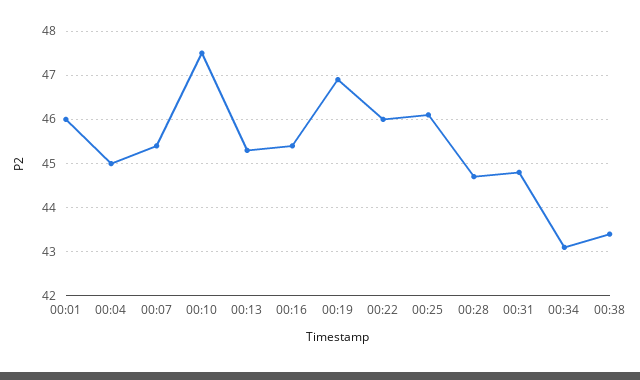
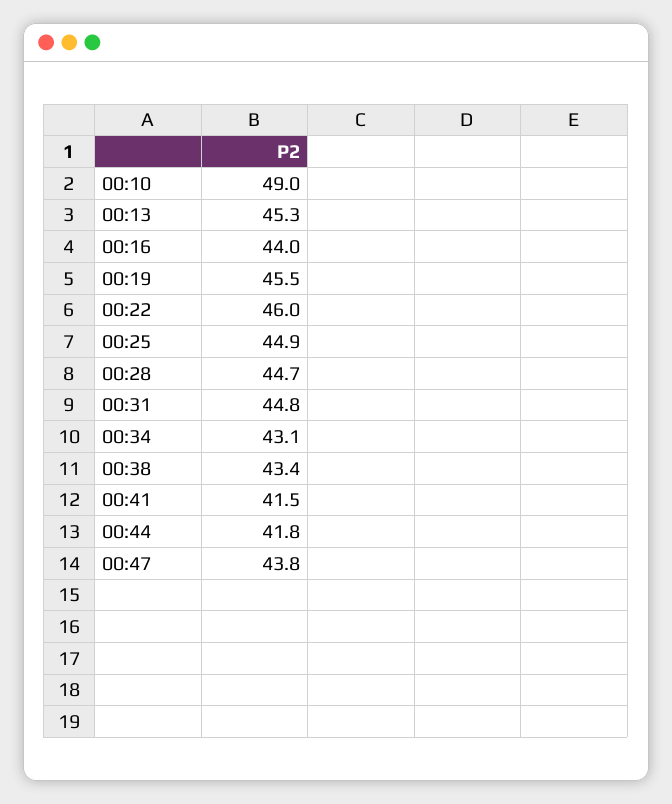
00:01: 46 -> none
00:04: 45 -> none
00:07: 45.5 -> none
00:10: 47.5 -> 49
00:16: 45.5 -> 44
00:19: 47 -> 45.5
00:25: 46 -> 44.9
00:41: none -> 41.5
00:44: none -> 41.8
00:47: none -> 43.8

